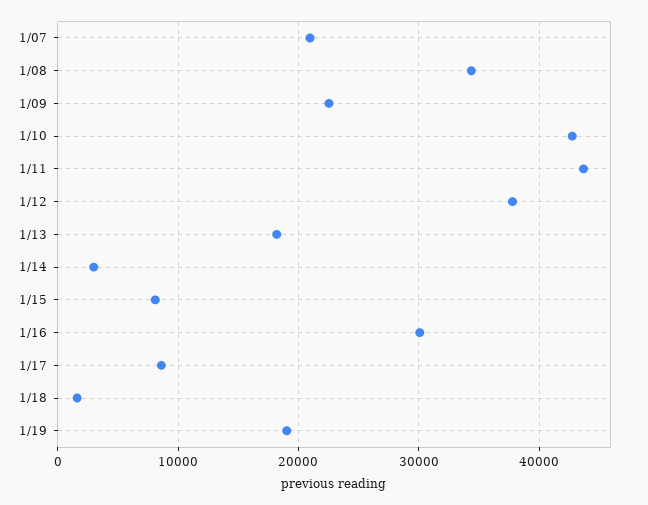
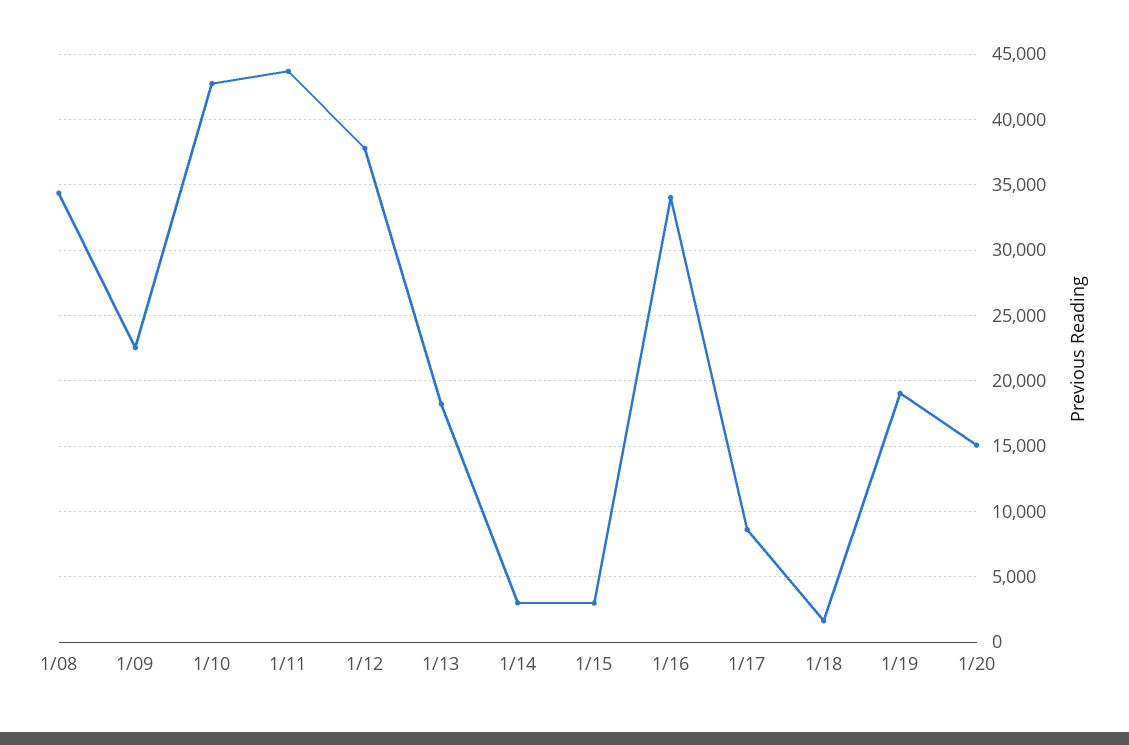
1/07: 21000 -> none
1/15: 8000 -> 3000
1/16: 30000 -> 34000
1/20: none -> 15000

